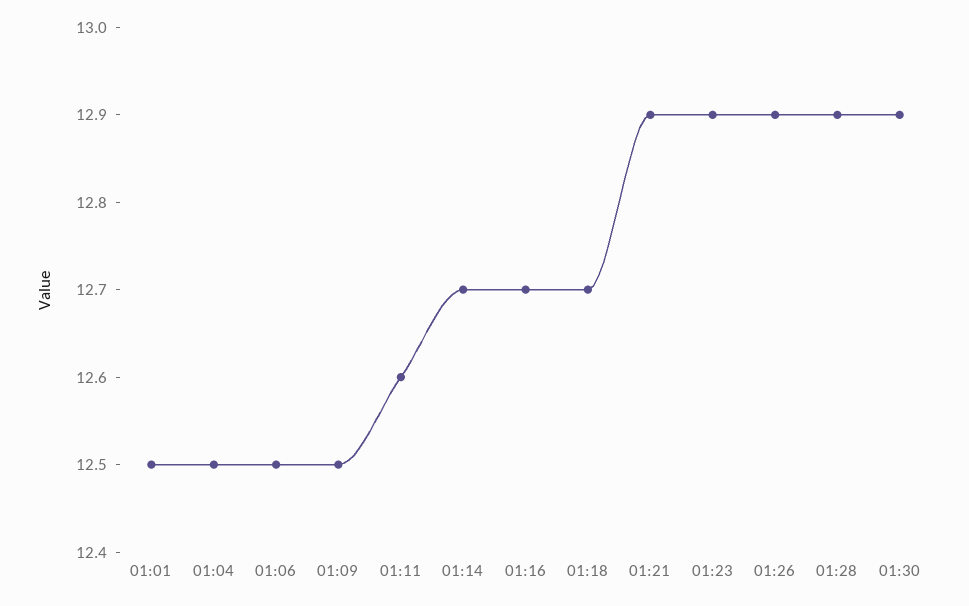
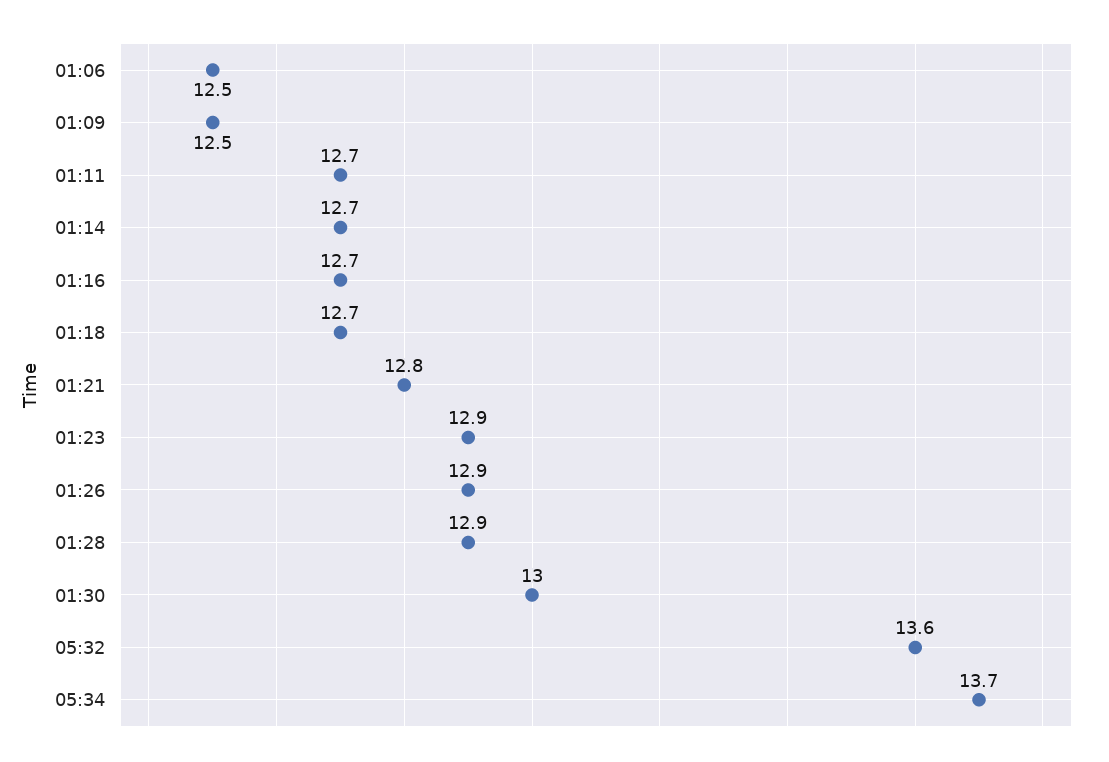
01:01: 12.5 -> none
01:04: 12.5 -> none
01:11: 12.6 -> 12.7
01:21: 12.9 -> 12.8
01:30: 12.9 -> 13
05:32: none -> 13.6
05:34: none -> 13.7

